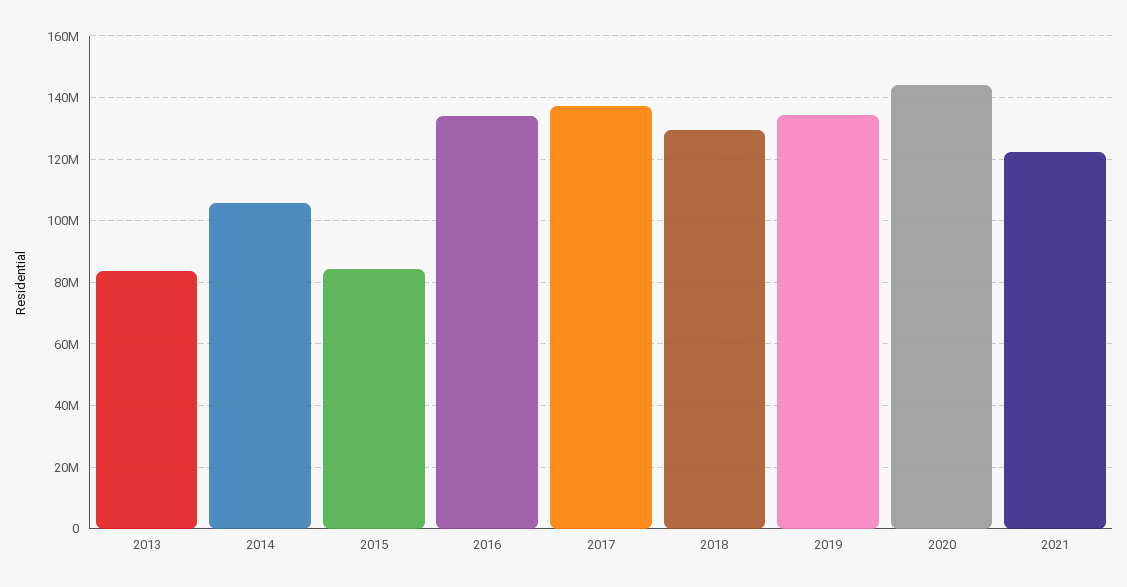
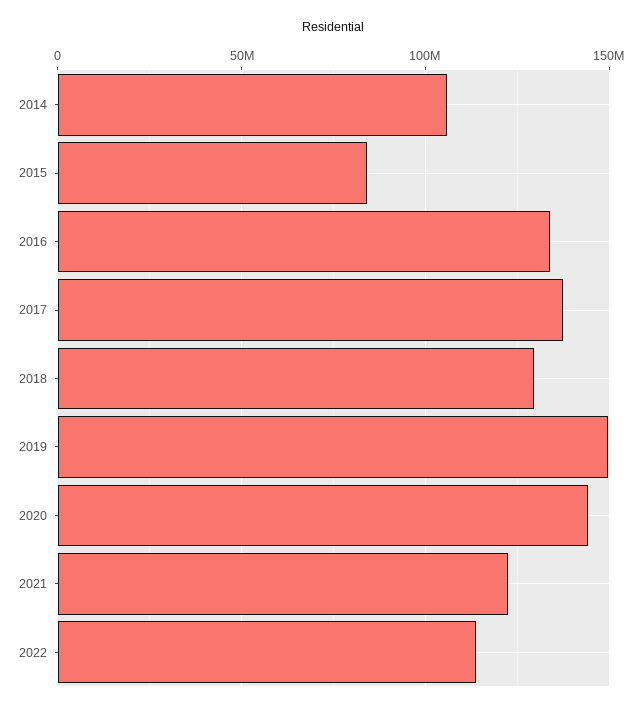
2013: 84000000 -> none
2019: 134000000 -> 150000000
2022: none -> 115000000

